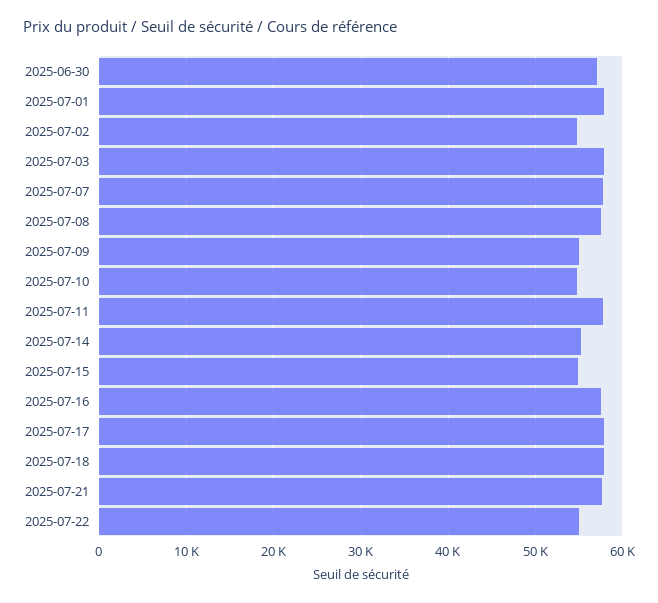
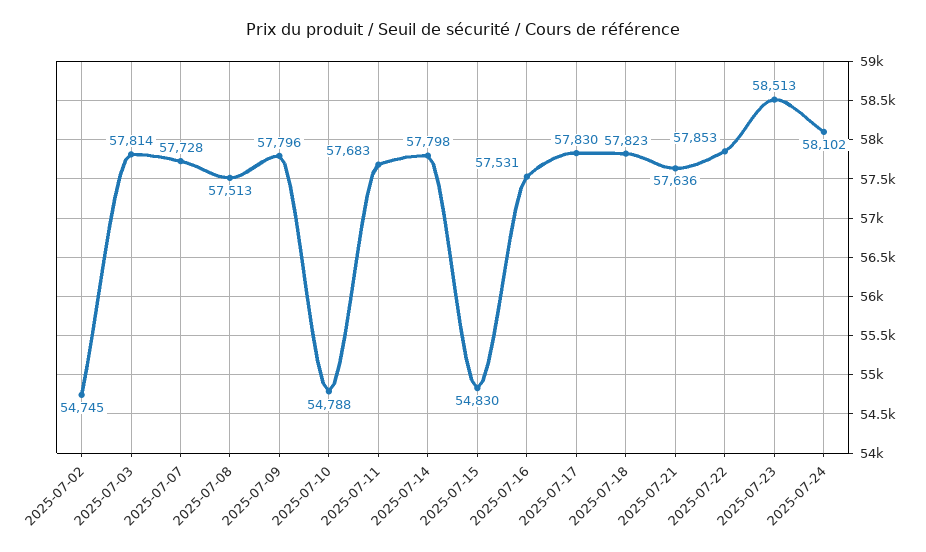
2025-06-30: 57000 -> none
2025-07-01: 58000 -> none
2025-07-09: 55000 -> 57796
2025-07-14: 55000 -> 57798
2025-07-22: 55000 -> 57853
2025-07-23: none -> 58513
2025-07-24: none -> 58102

